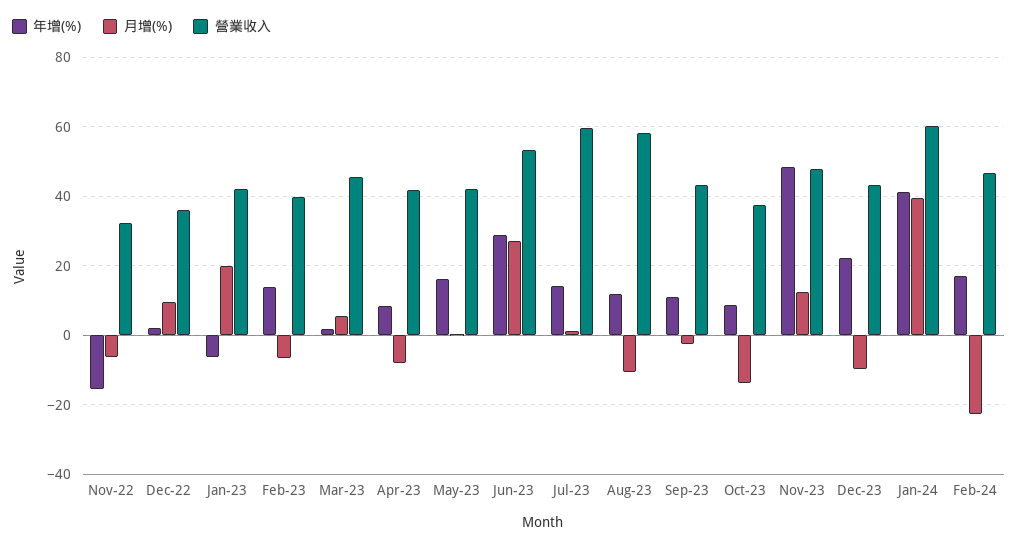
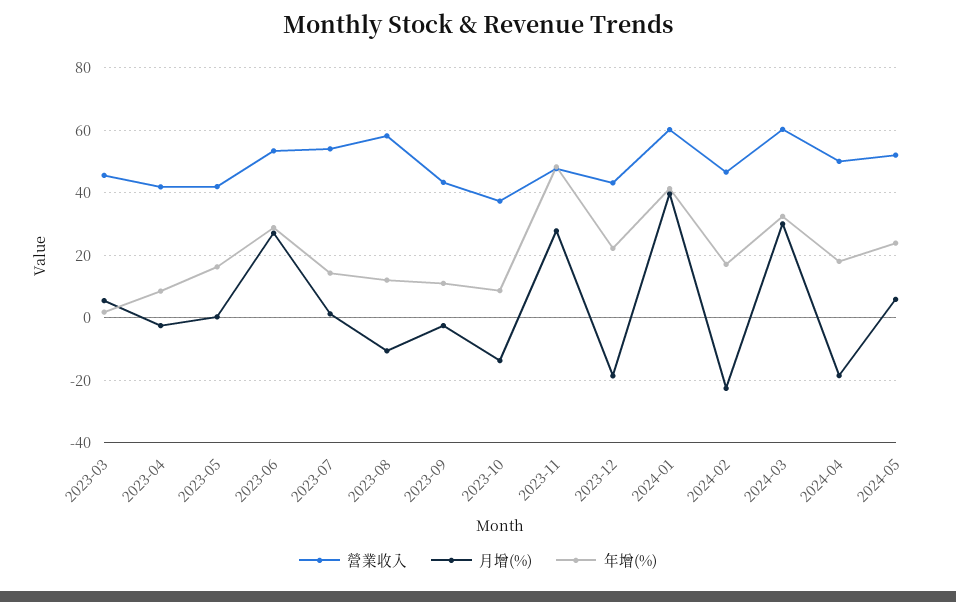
年增(%), Nov-22: -16 -> none
月增(%), Nov-22: -6 -> none
營業收入, Nov-22: 32 -> none
年增(%), Dec-22: 2 -> none
月增(%), Dec-22: 10 -> none
營業收入, Dec-22: 36 -> none
年增(%), Jan-23: -6 -> none
月增(%), Jan-23: 20 -> none
營業收入, Jan-23: 42 -> none
年增(%), Feb-23: 14 -> none
月增(%), Feb-23: -6 -> none
營業收入, Feb-23: 40 -> none
月增(%), Apr-23: -8 -> -2
營業收入, Jul-23: 60 -> 54
月增(%), Nov-23: 12 -> 28
月增(%), Dec-23: -10 -> -18
營業收入, 2024-03: none -> 60
月增(%), 2024-03: none -> 30
年增(%), 2024-03: none -> 32
營業收入, 2024-04: none -> 50
月增(%), 2024-04: none -> -18
年增(%), 2024-04: none -> 18
營業收入, 2024-05: none -> 52
月增(%), 2024-05: none -> 6
年增(%), 2024-05: none -> 24

